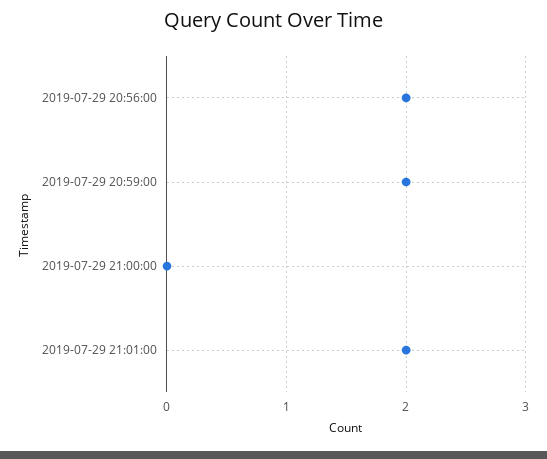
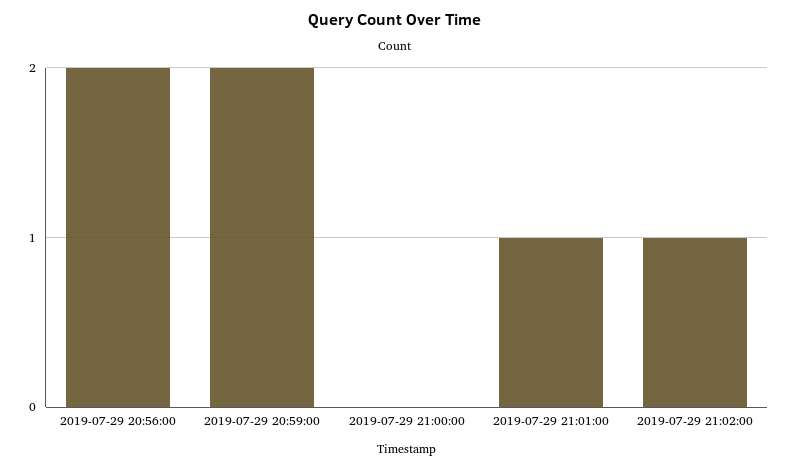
2019-07-29 21:01:00: 2 -> 1
2019-07-29 21:02:00: none -> 1

